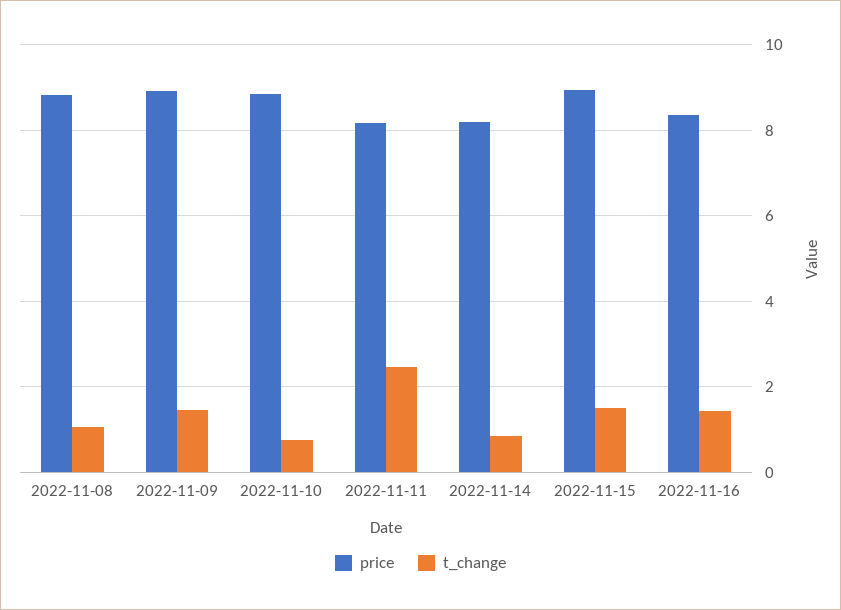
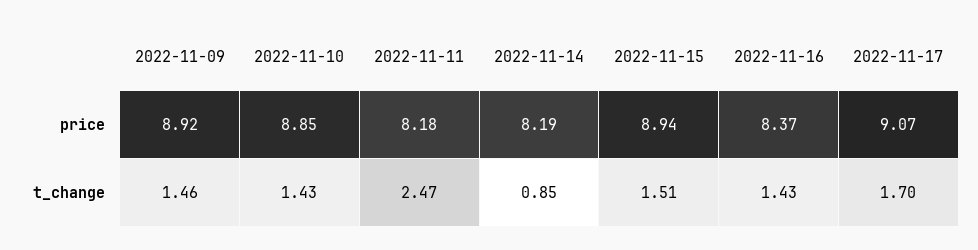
price, 2022-11-08: 8.8 -> none
t_change, 2022-11-08: 1 -> none
t_change, 2022-11-10: 0.8 -> 1.43
price, 2022-11-17: none -> 9.07
t_change, 2022-11-17: none -> 1.7

